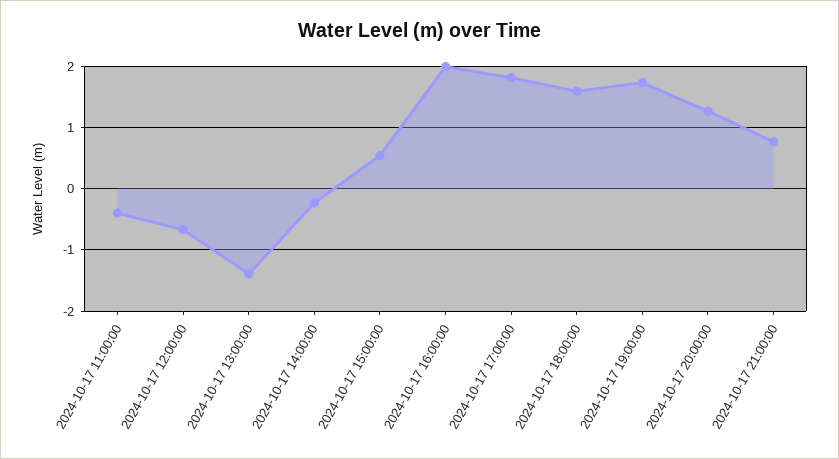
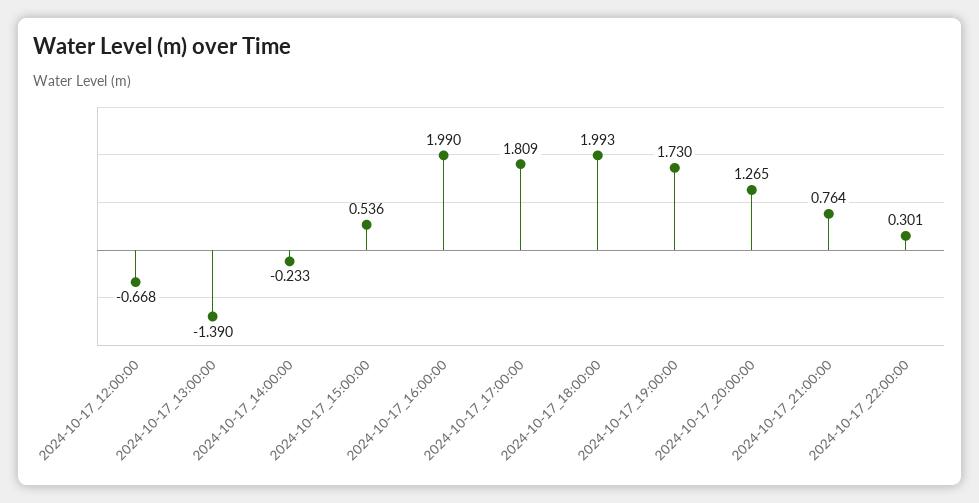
2024-10-17 11:00:00: -0.4 -> none
2024-10-17 18:00:00: 1.6 -> 1.993
2024-10-17_22:00:00: none -> 0.301

